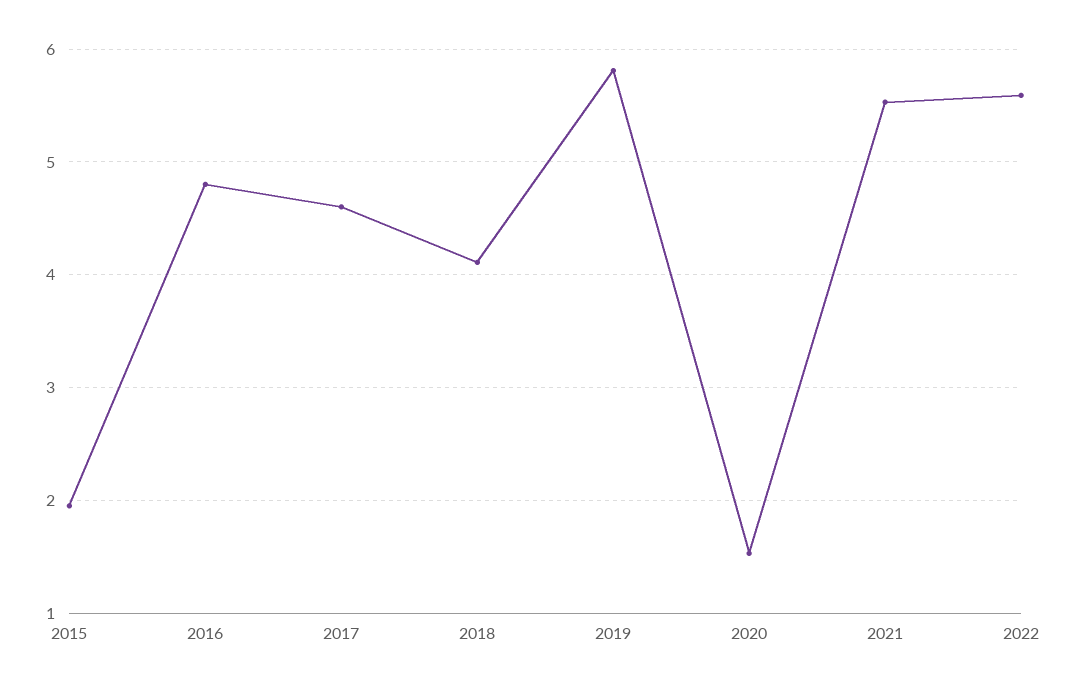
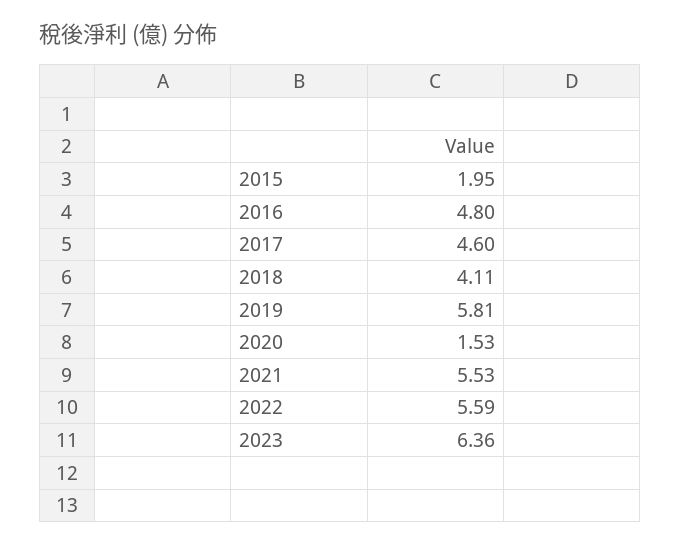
2023: none -> 6.36

